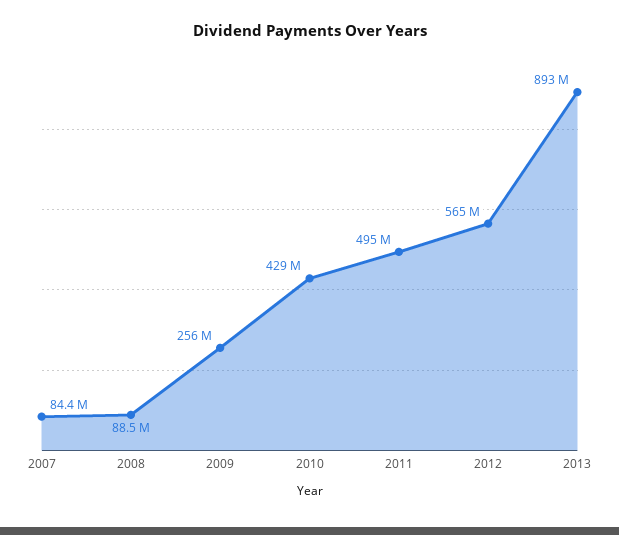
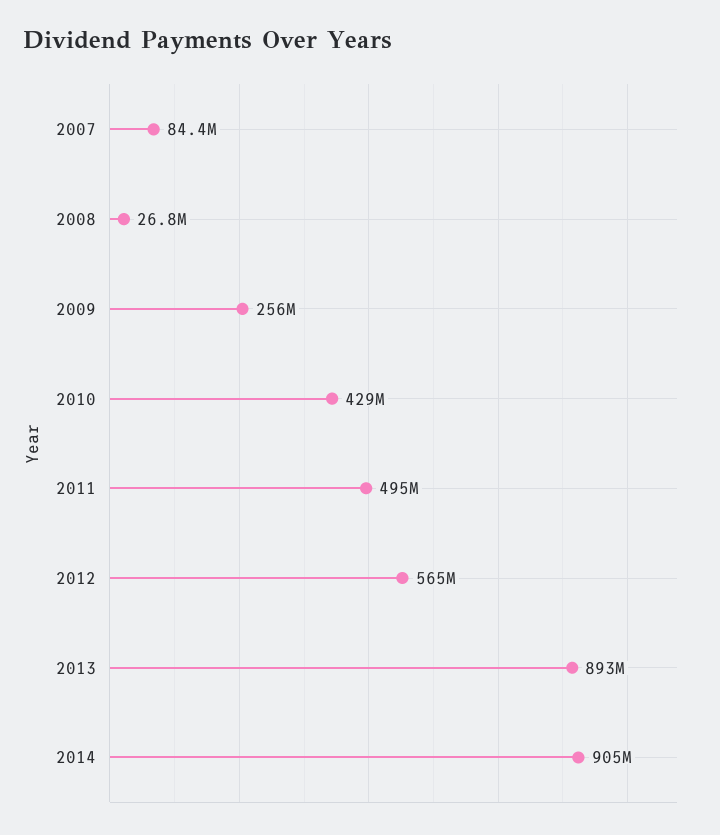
2008: 88500000 -> 26800000
2014: none -> 905000000

